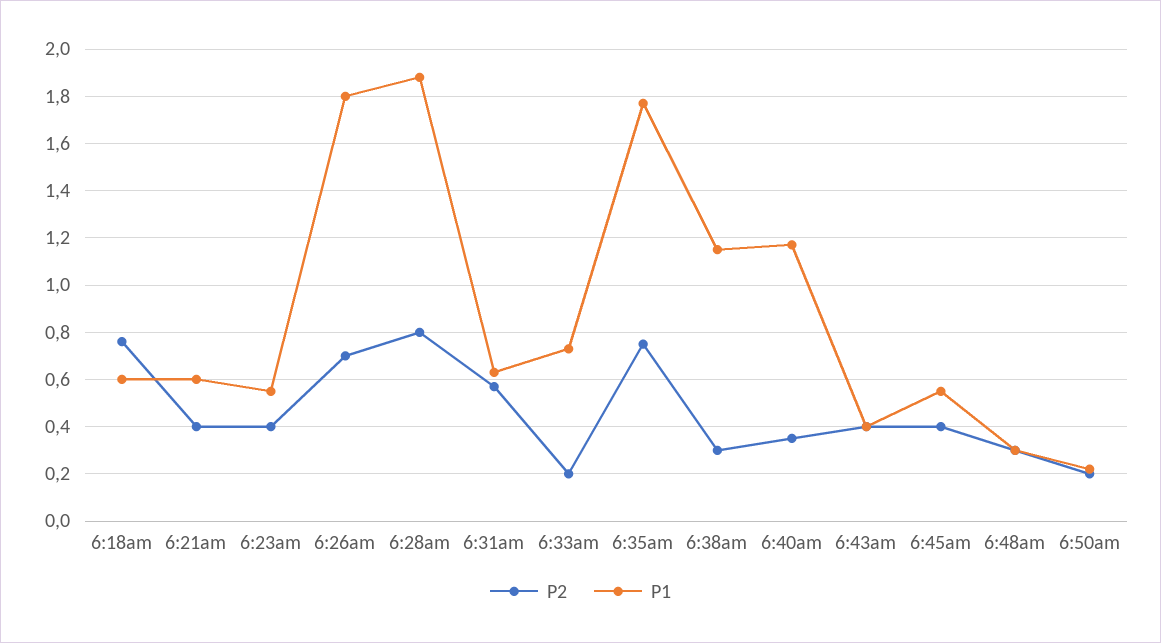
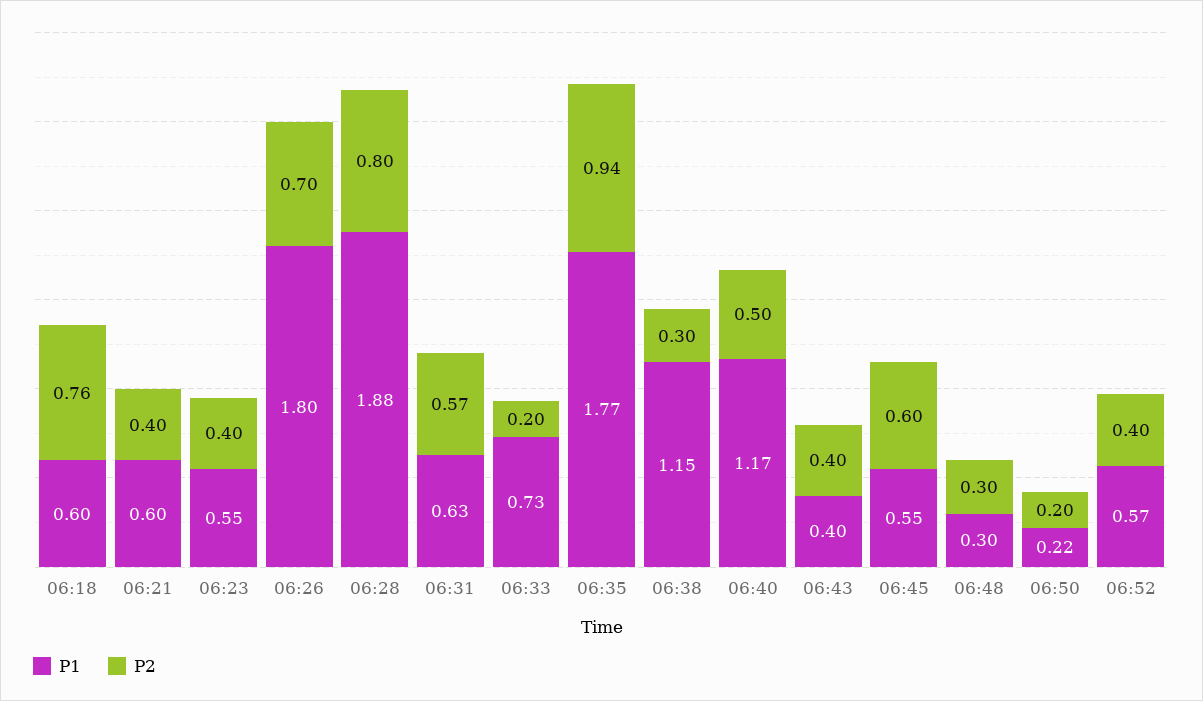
P2, 6:35am: 0.75 -> 0.94
P2, 6:40am: 0.35 -> 0.5
P2, 6:45am: 0.4 -> 0.6
P1, 06:52: none -> 0.57
P2, 06:52: none -> 0.4

